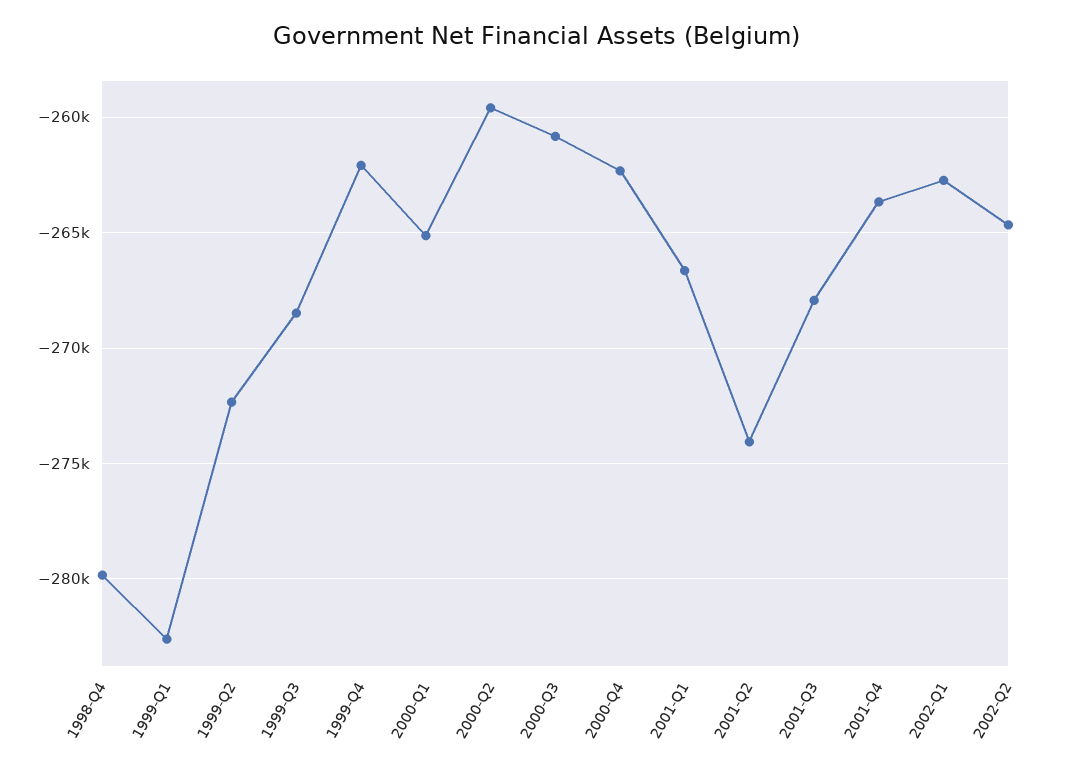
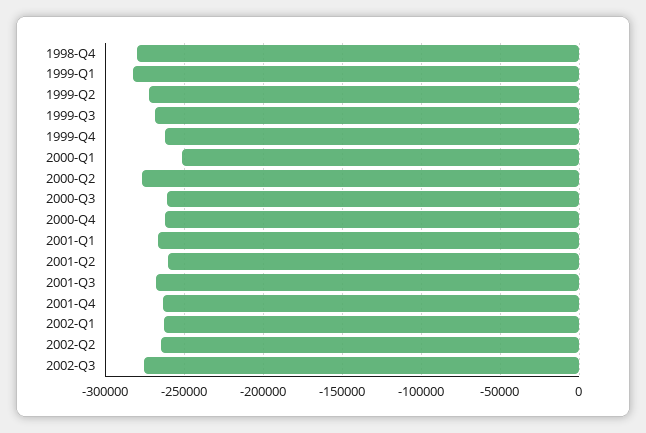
2000-Q1: -265000 -> -250000
2000-Q2: -259500 -> -275000
2001-Q2: -274000 -> -260000
2002-Q3: none -> -275000

